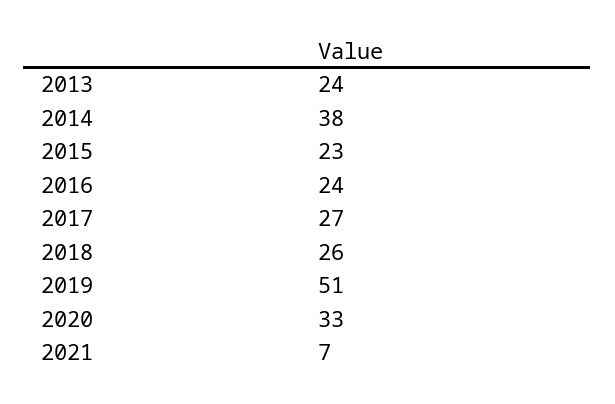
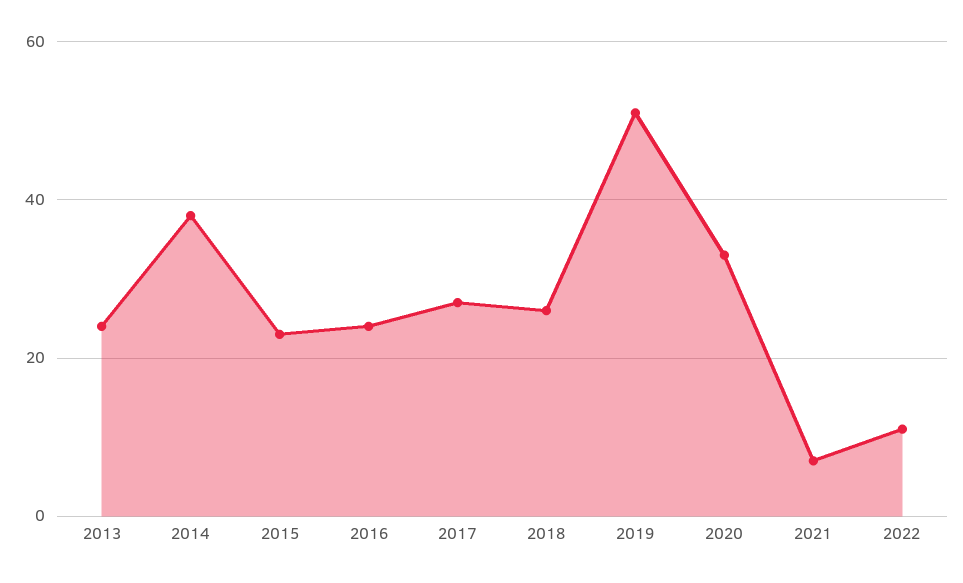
2022: none -> 10

